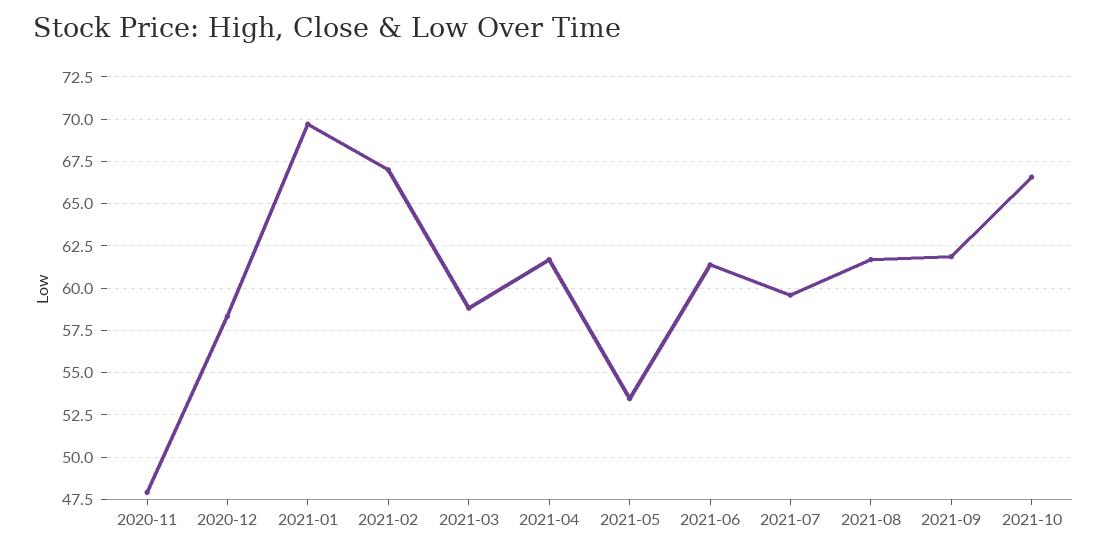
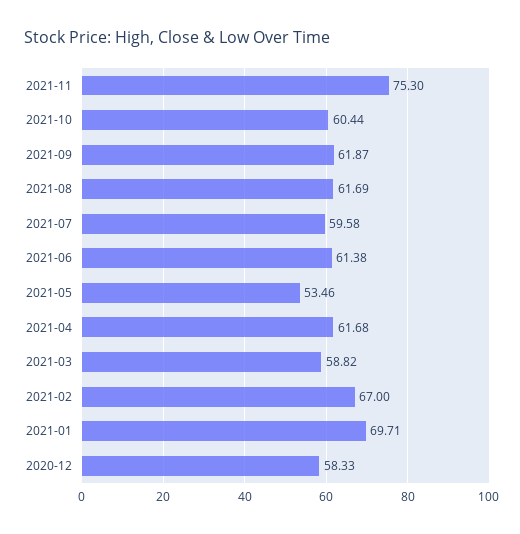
2020-11: 48 -> none
2021-10: 66.5 -> 60.44
2021-11: none -> 75.3

